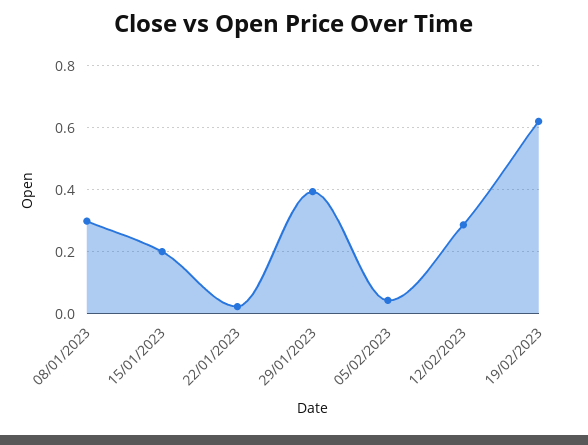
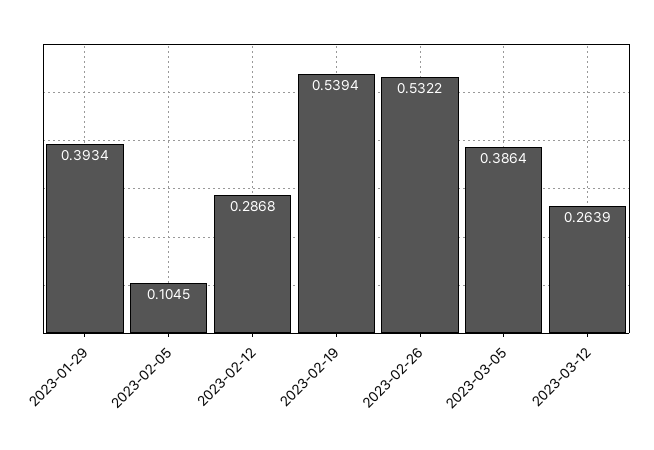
08/01/2023: 0.3 -> none
15/01/2023: 0.2 -> none
22/01/2023: 0.02 -> none
05/02/2023: 0.04 -> 0.1045
19/02/2023: 0.62 -> 0.5394
2023-02-26: none -> 0.5322
2023-03-05: none -> 0.3864
2023-03-12: none -> 0.2639

